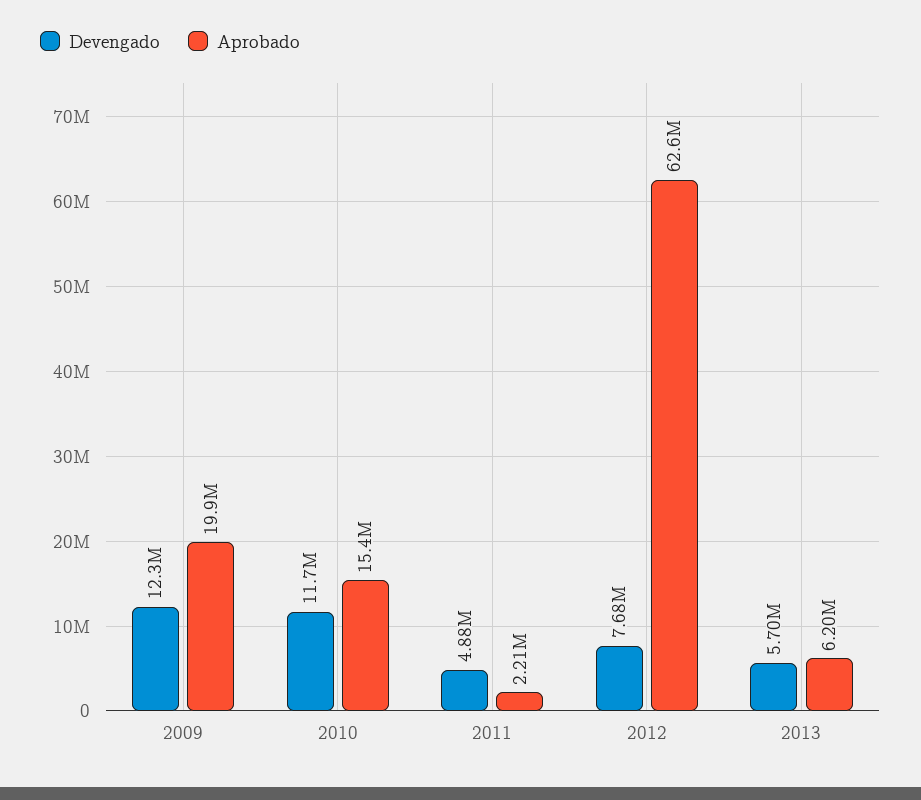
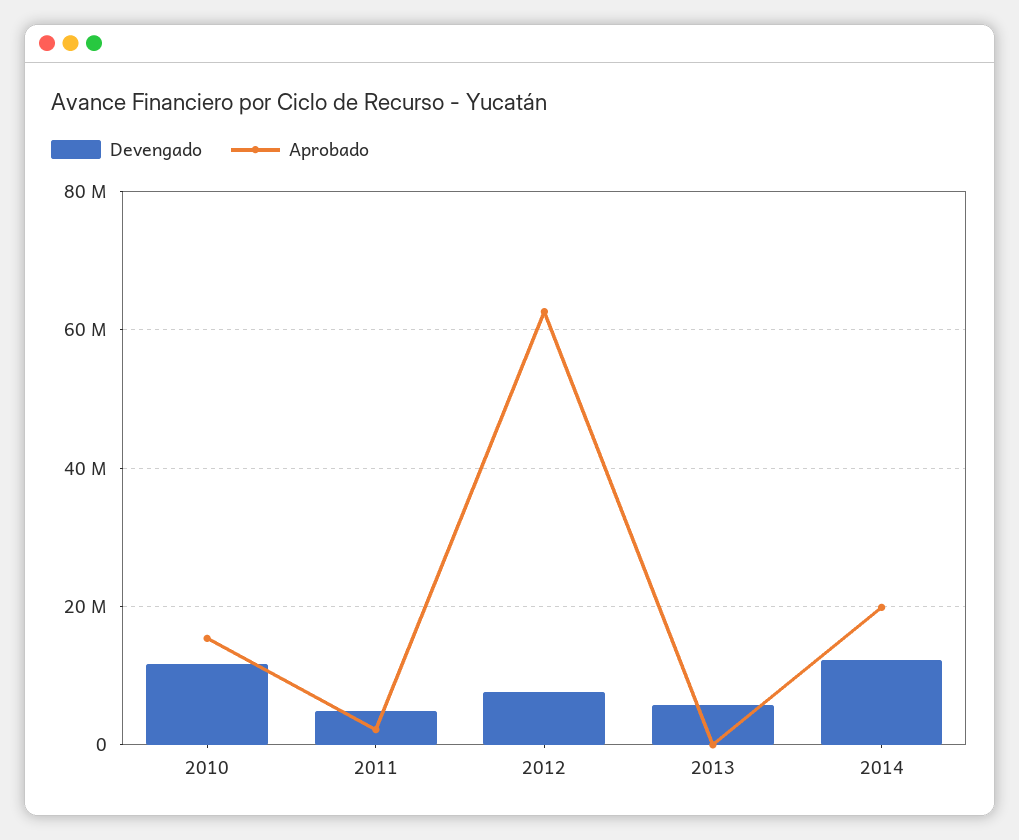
Devengado, 2009: 12300000 -> none
Aprobado, 2009: 19900000 -> none
Aprobado, 2013: 6200000 -> 0
Devengado, 2014: none -> 12000000
Aprobado, 2014: none -> 20000000

